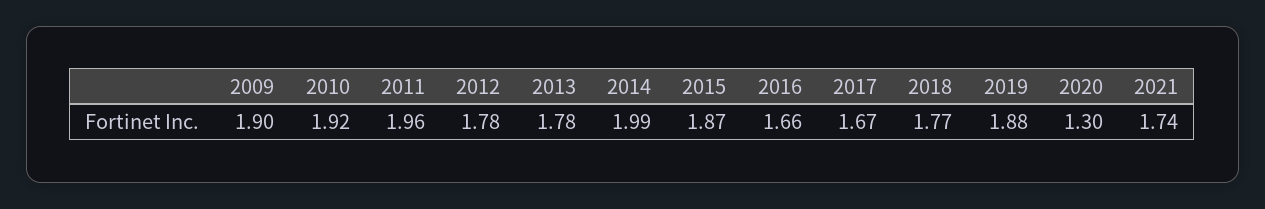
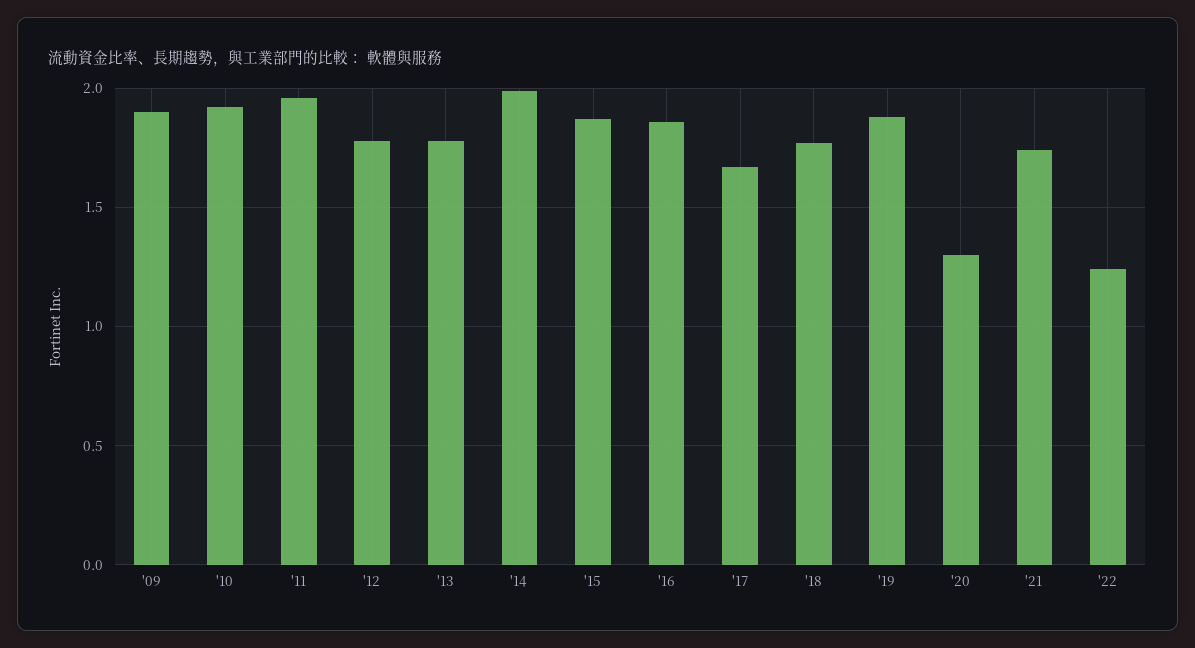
2016: 1.66 -> 1.85
'22: none -> 1.25

